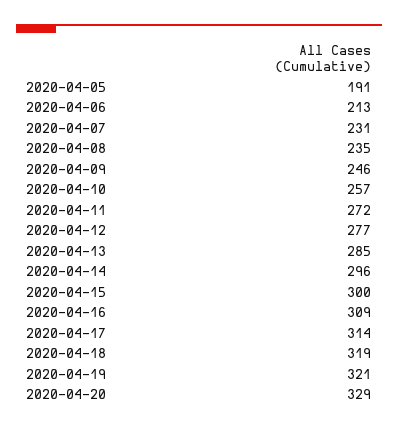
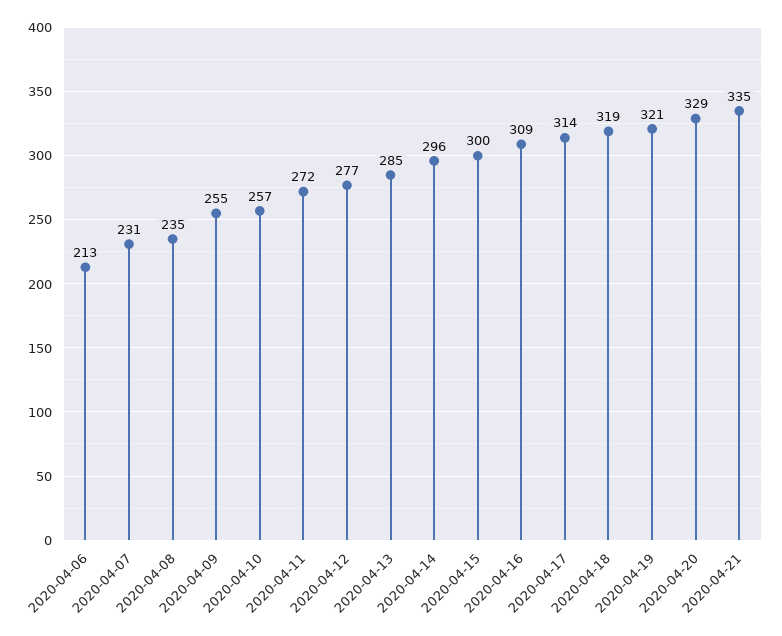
2020-04-05: 191 -> none
2020-04-09: 246 -> 255
2020-04-21: none -> 335

